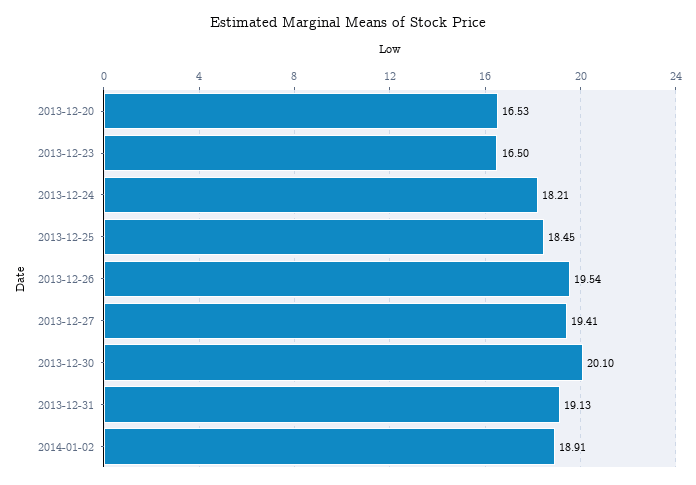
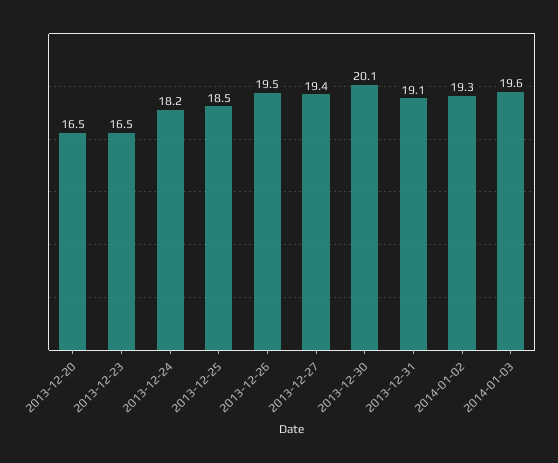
2014-01-02: 18.91 -> 19.3
2014-01-03: none -> 19.6

